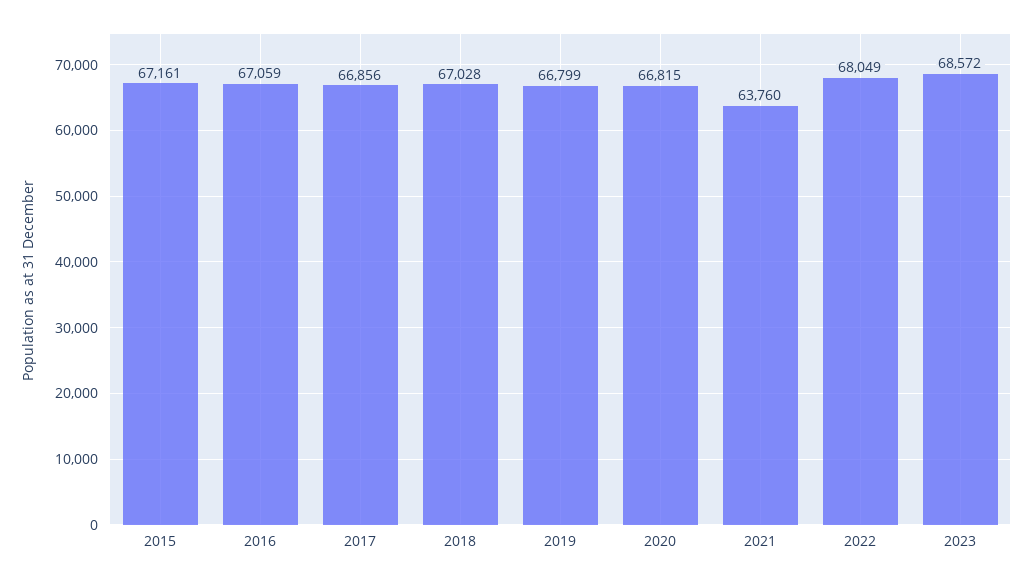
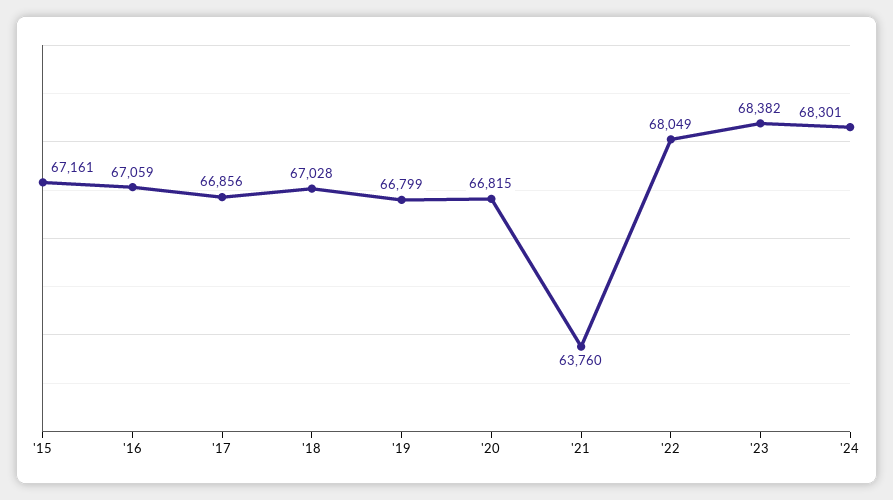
2023: 68572 -> 68382
'24: none -> 68301

